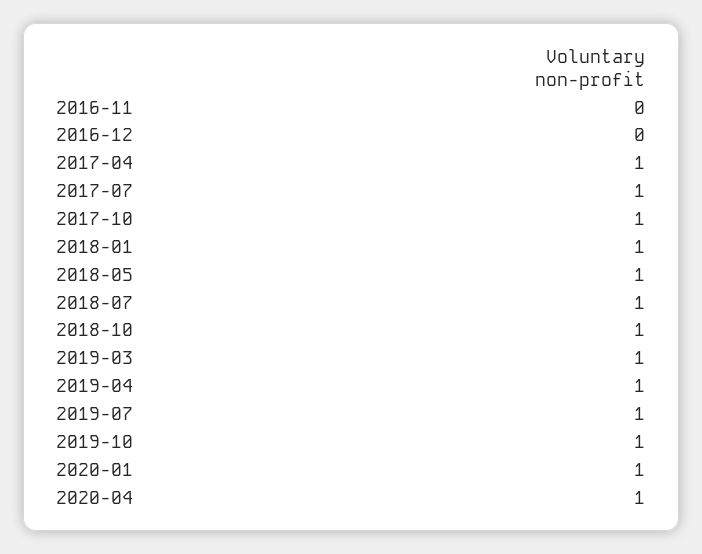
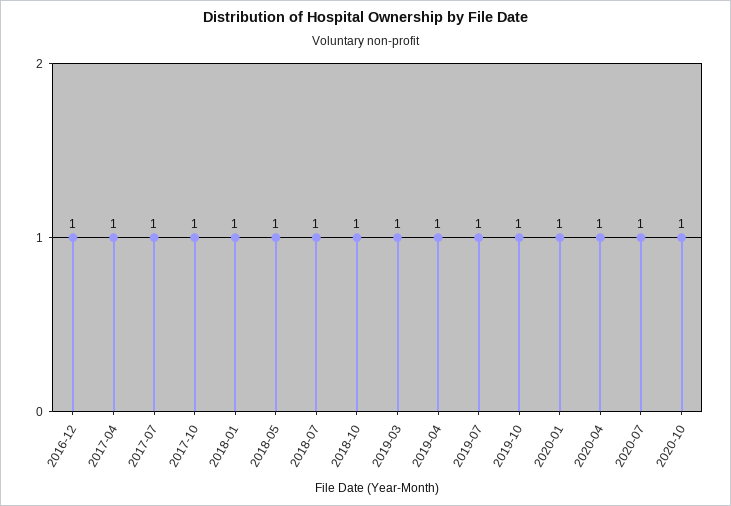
2016-11: 0 -> none
2016-12: 0 -> 1
2020-07: none -> 1
2020-10: none -> 1

